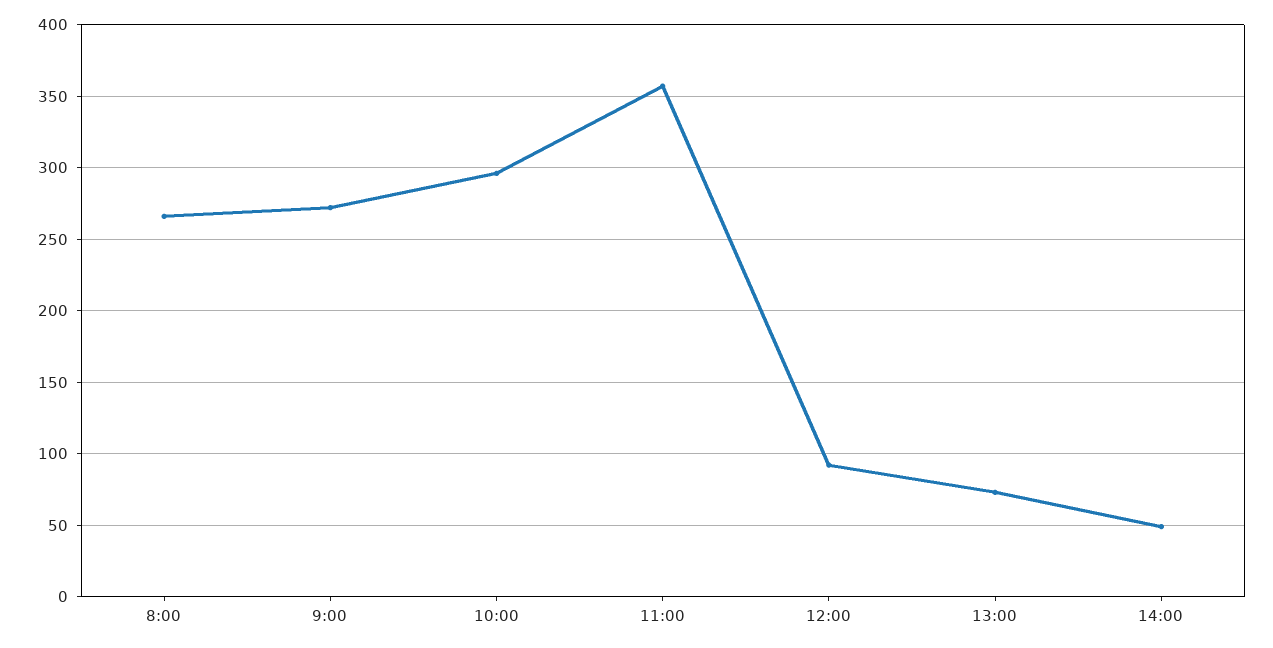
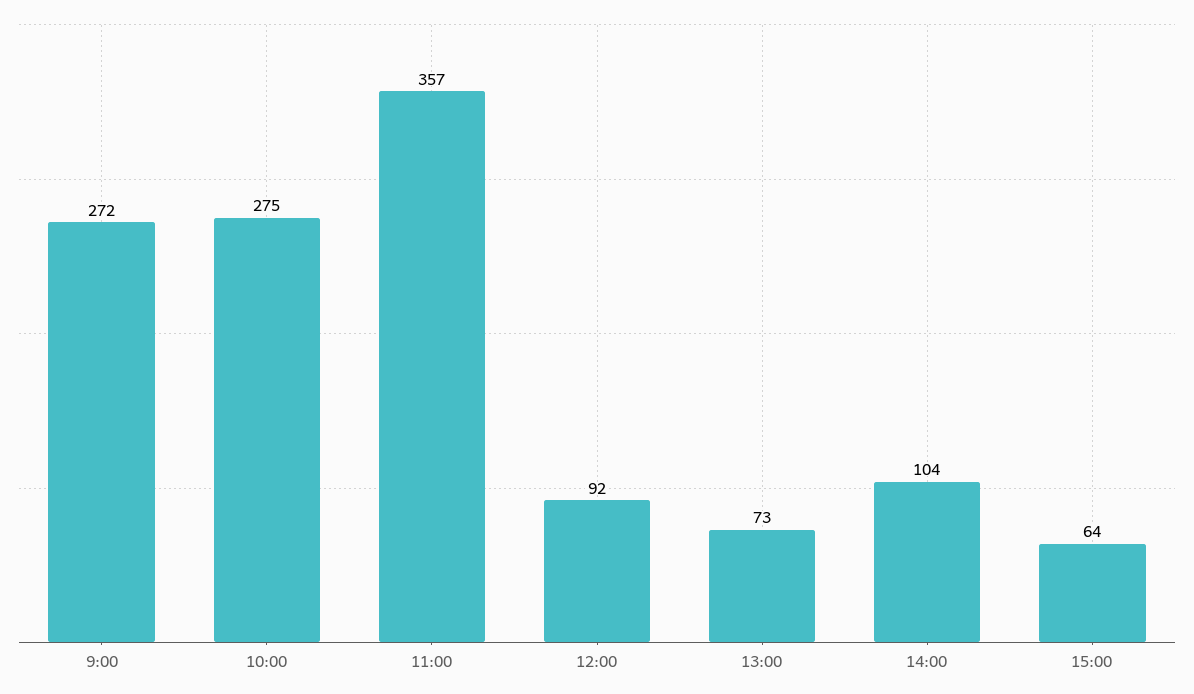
8:00: 265 -> none
10:00: 295 -> 275
14:00: 50 -> 104
15:00: none -> 64

